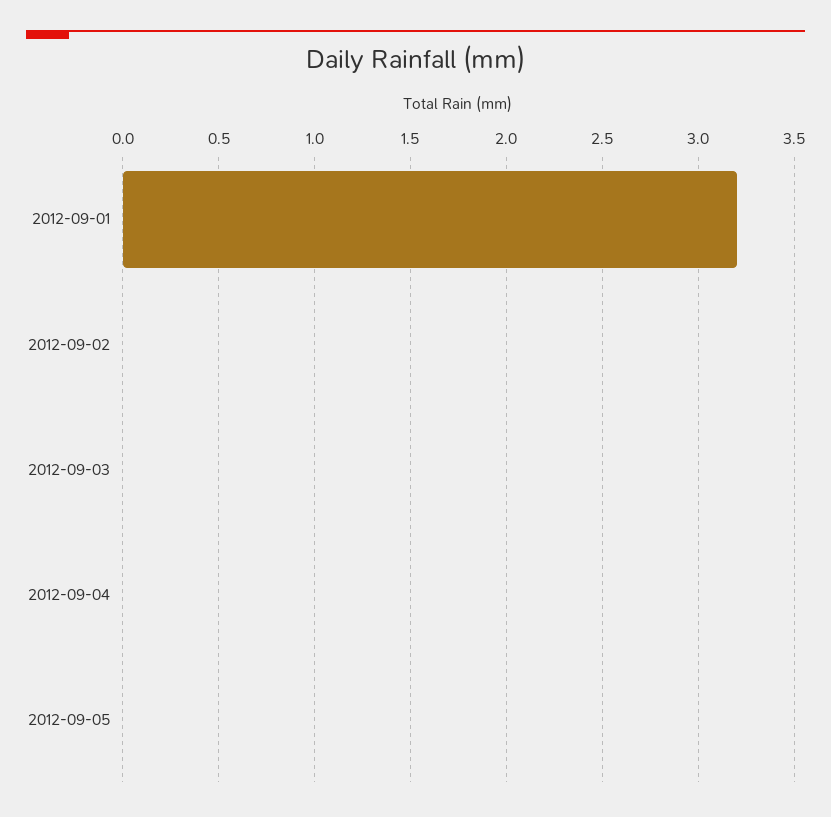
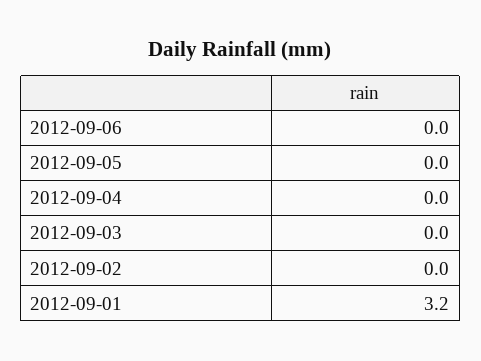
2012-09-06: none -> 0

